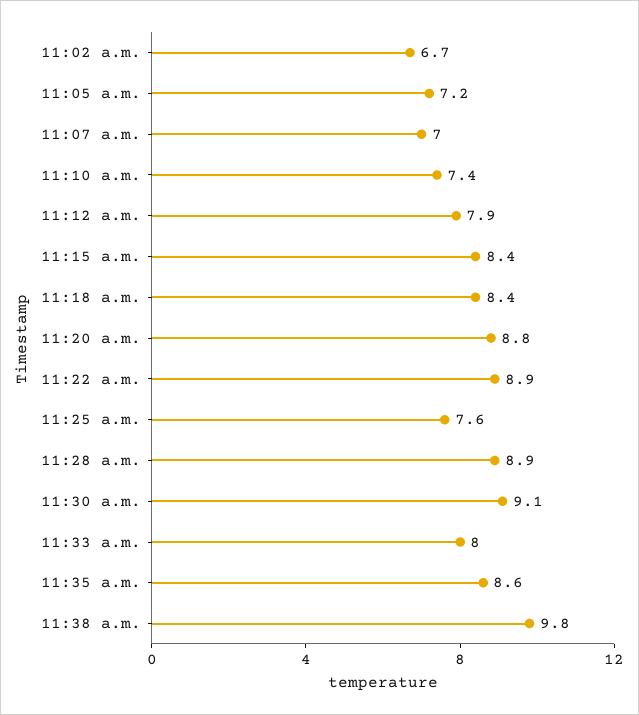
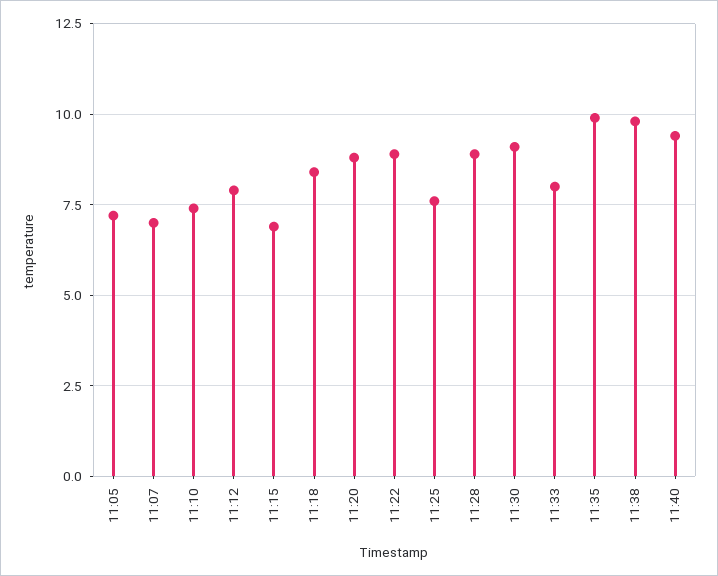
11:02 a.m.: 6.7 -> none
11:15 a.m.: 8.4 -> 7
11:35 a.m.: 8.6 -> 10
11:40: none -> 9.5

